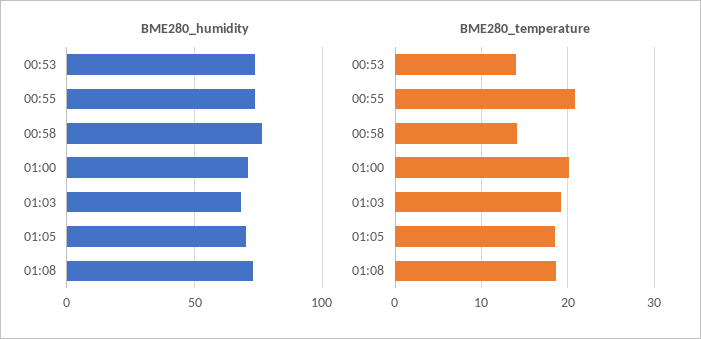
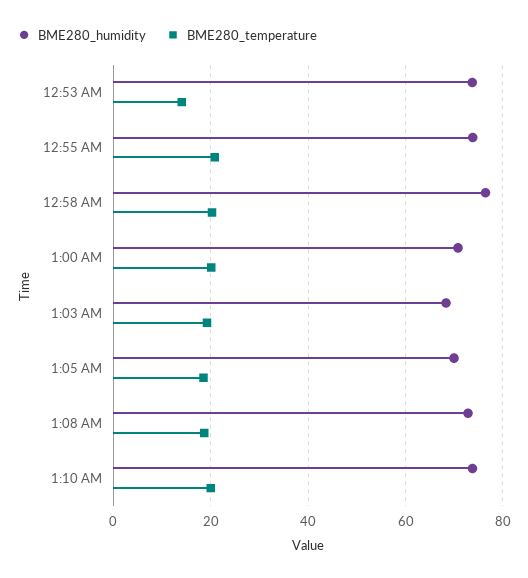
BME280_temperature, 00:58: 14 -> 20
BME280_humidity, 1:10 AM: none -> 74
BME280_temperature, 1:10 AM: none -> 20

